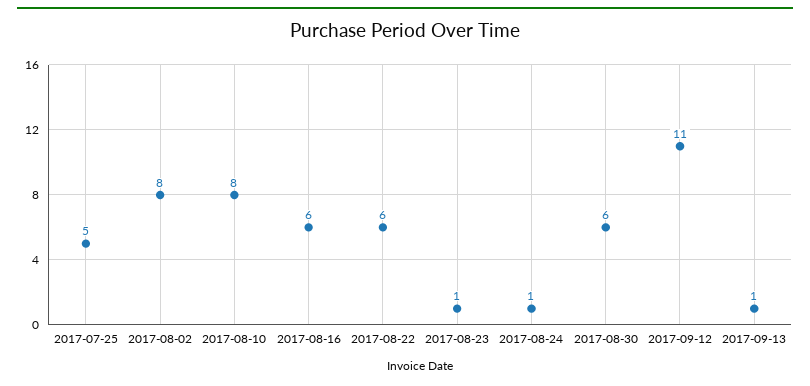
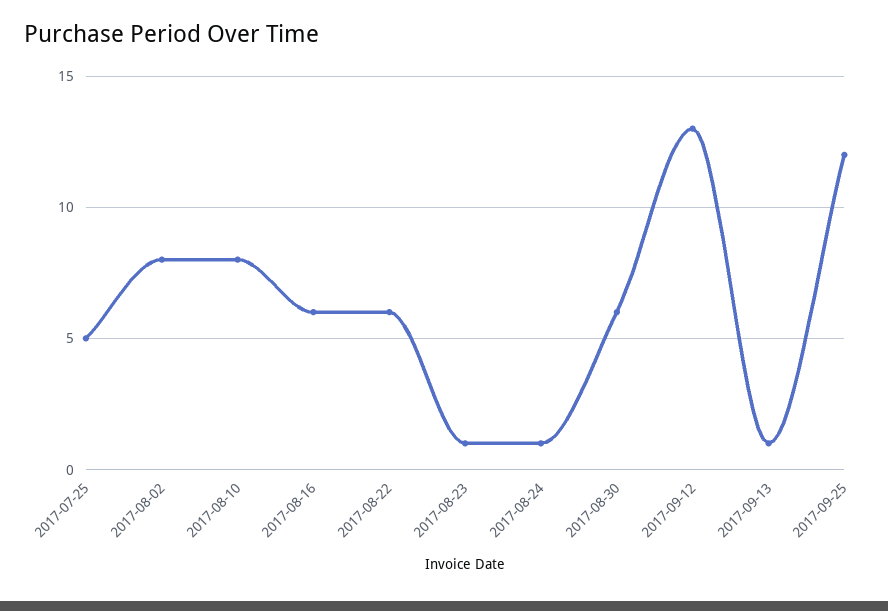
2017-09-12: 11 -> 13
2017-09-25: none -> 12

